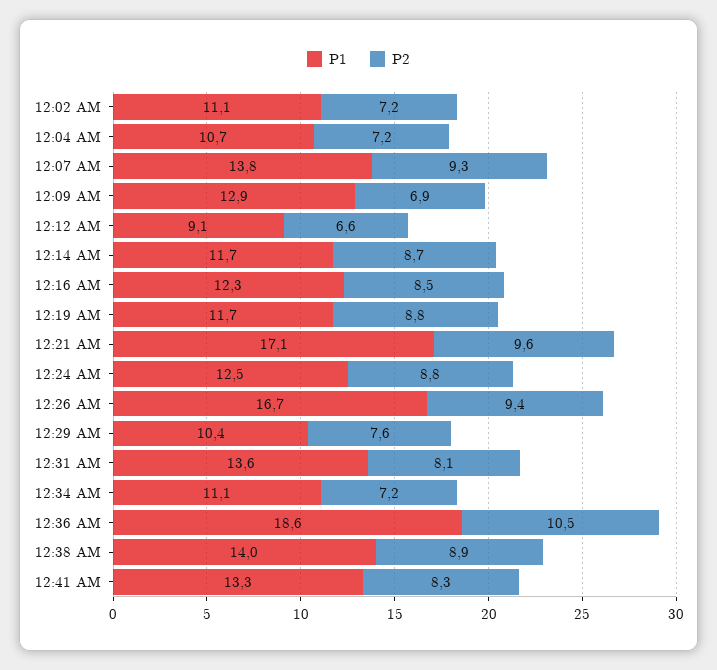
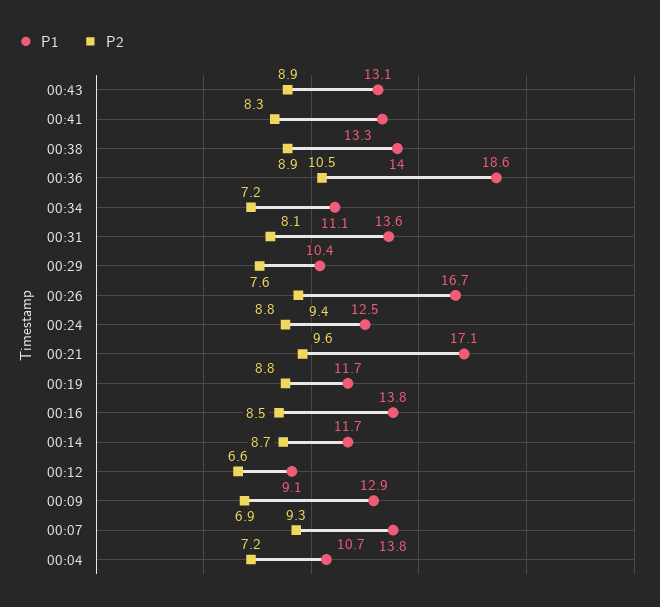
P1, 12:02 AM: 11.1 -> none
P2, 12:02 AM: 7.2 -> none
P1, 12:16 AM: 12.3 -> 13.8
P1, 00:43: none -> 13.1
P2, 00:43: none -> 8.9

